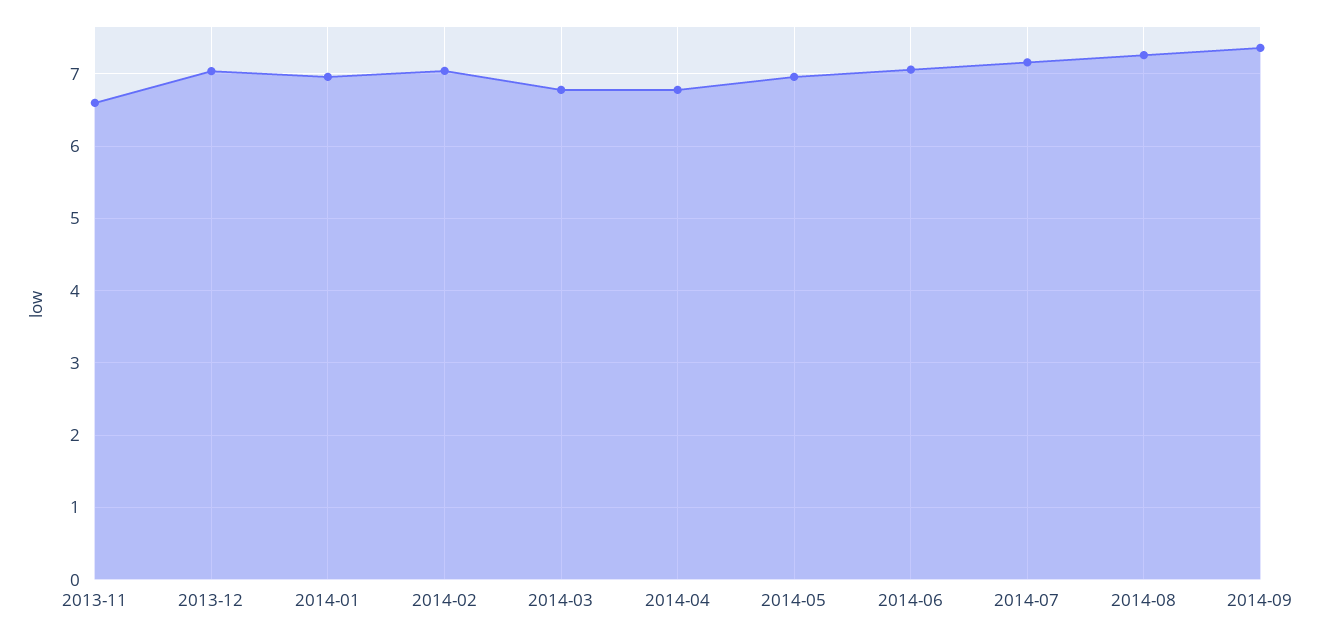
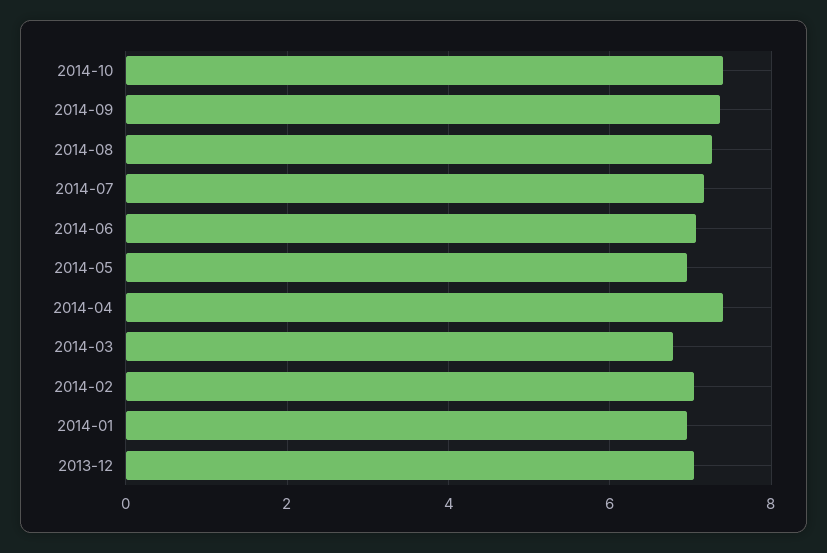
2013-11: 6.6 -> none
2014-04: 6.8 -> 7.4
2014-10: none -> 7.4

